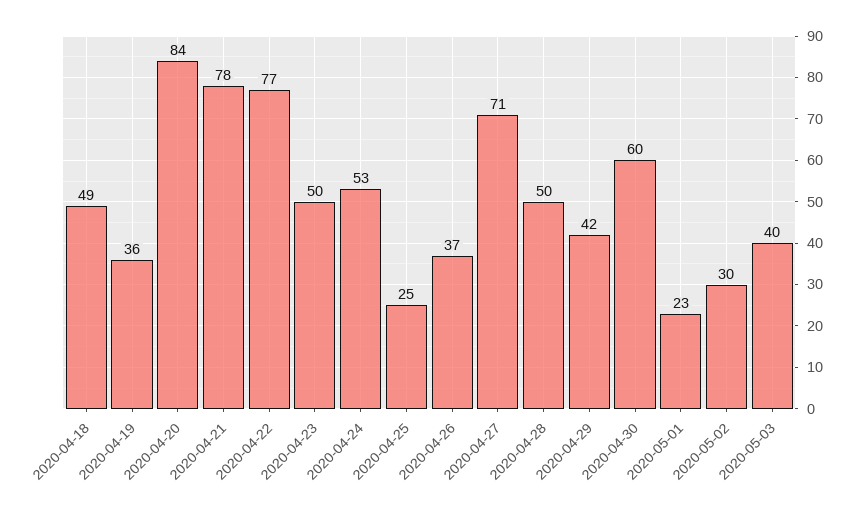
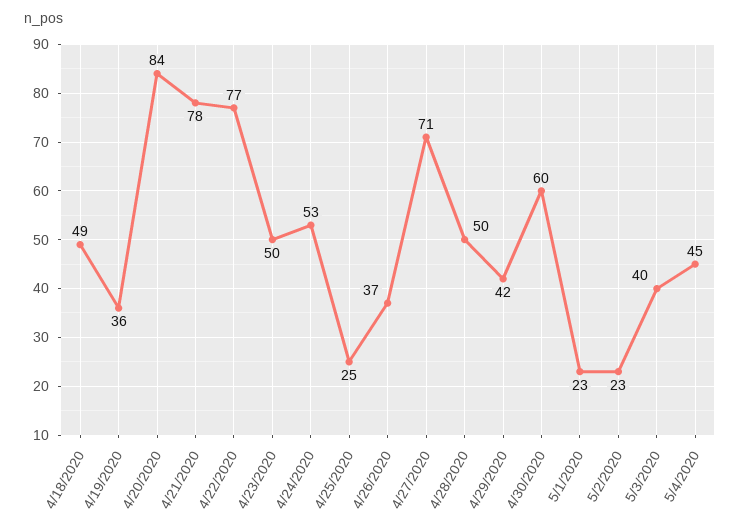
2020-05-02: 30 -> 23
5/4/2020: none -> 45

